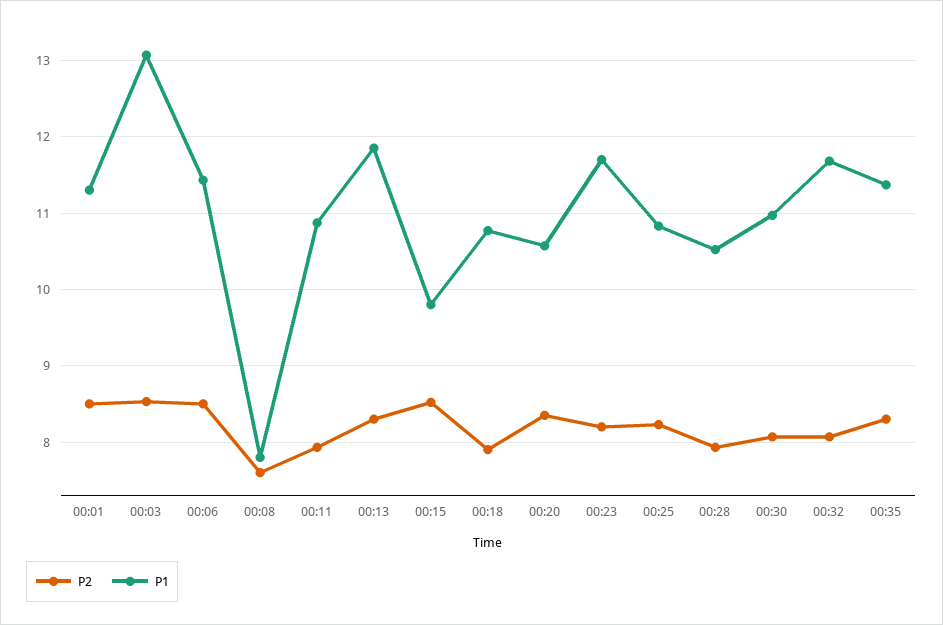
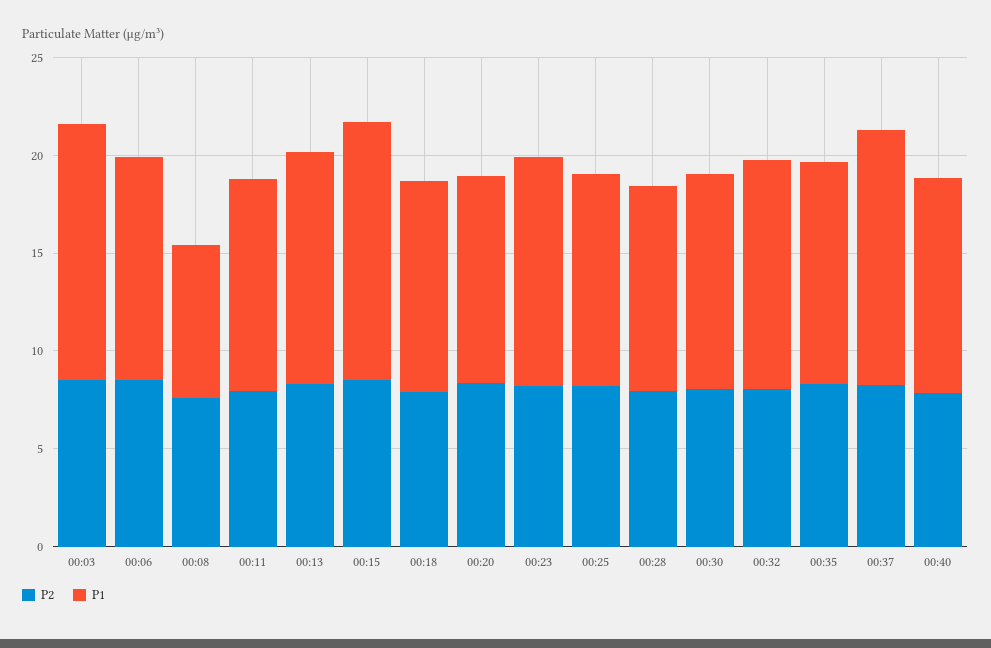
P2, 00:01: 8.5 -> none
P1, 00:01: 11.3 -> none
P1, 00:15: 9.8 -> 13
P2, 00:37: none -> 8
P1, 00:37: none -> 13
P2, 00:40: none -> 8
P1, 00:40: none -> 11

